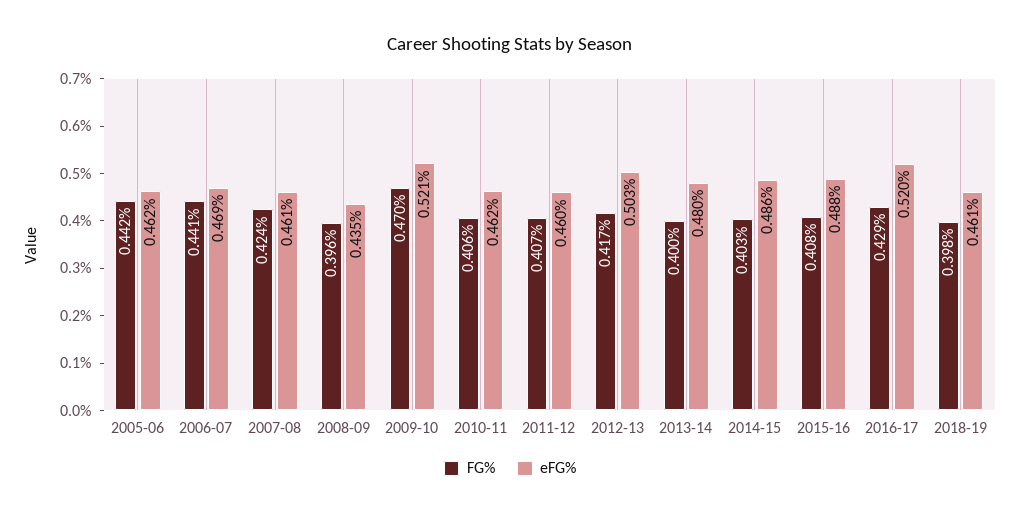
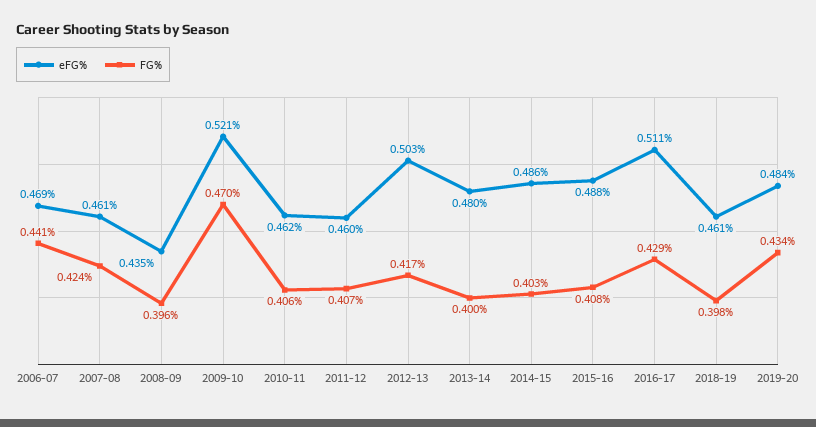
FG%, 2005-06: 0.442 -> none
eFG%, 2005-06: 0.462 -> none
eFG%, 2016-17: 0.52 -> 0.511
eFG%, 2019-20: none -> 0.484
FG%, 2019-20: none -> 0.434

